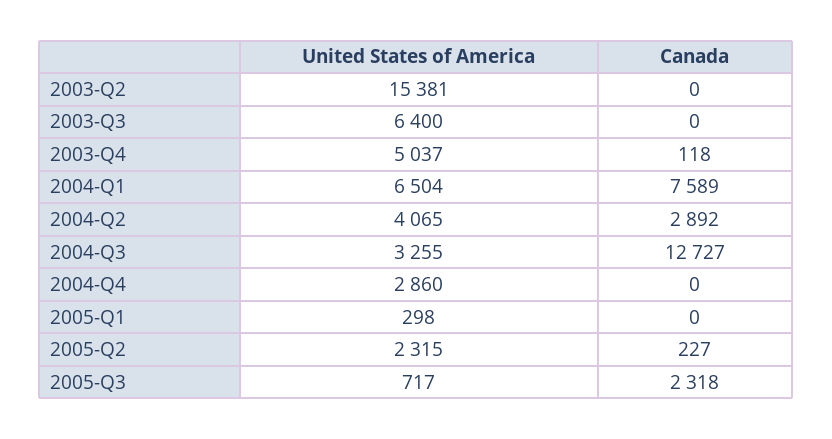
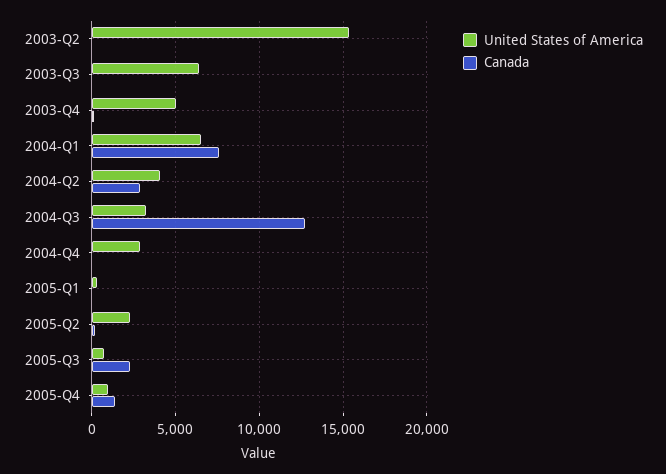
United States of America, 2005-Q4: none -> 1000
Canada, 2005-Q4: none -> 1500

